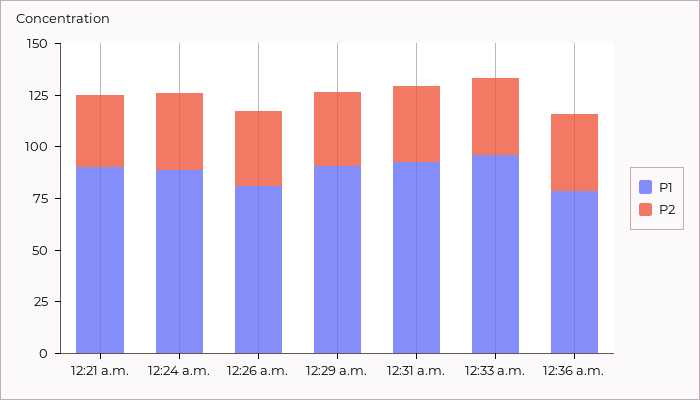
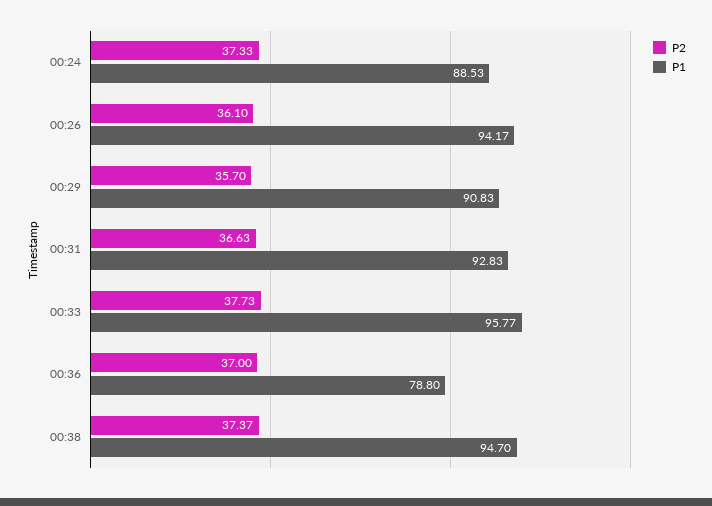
P1, 12:21 a.m.: 90 -> none
P2, 12:21 a.m.: 35 -> none
P1, 12:26 a.m.: 80 -> 94.17
P2, 00:38: none -> 37.37
P1, 00:38: none -> 94.7

